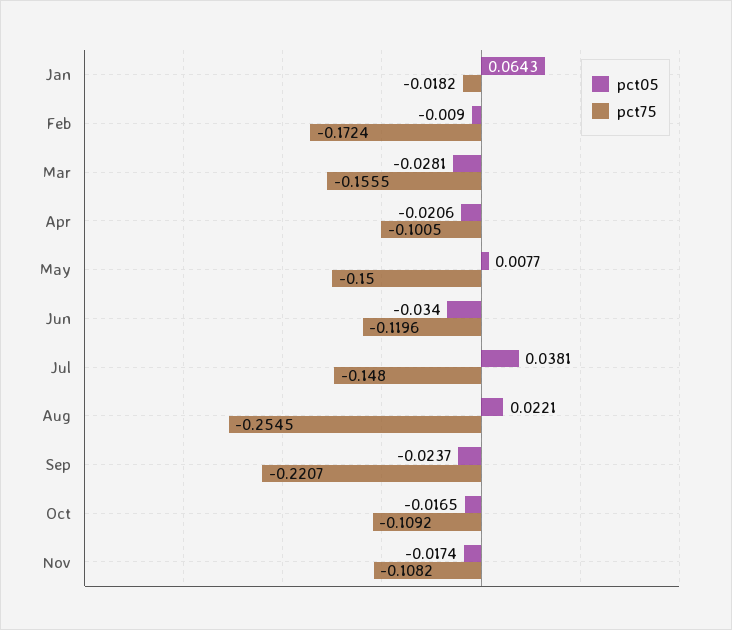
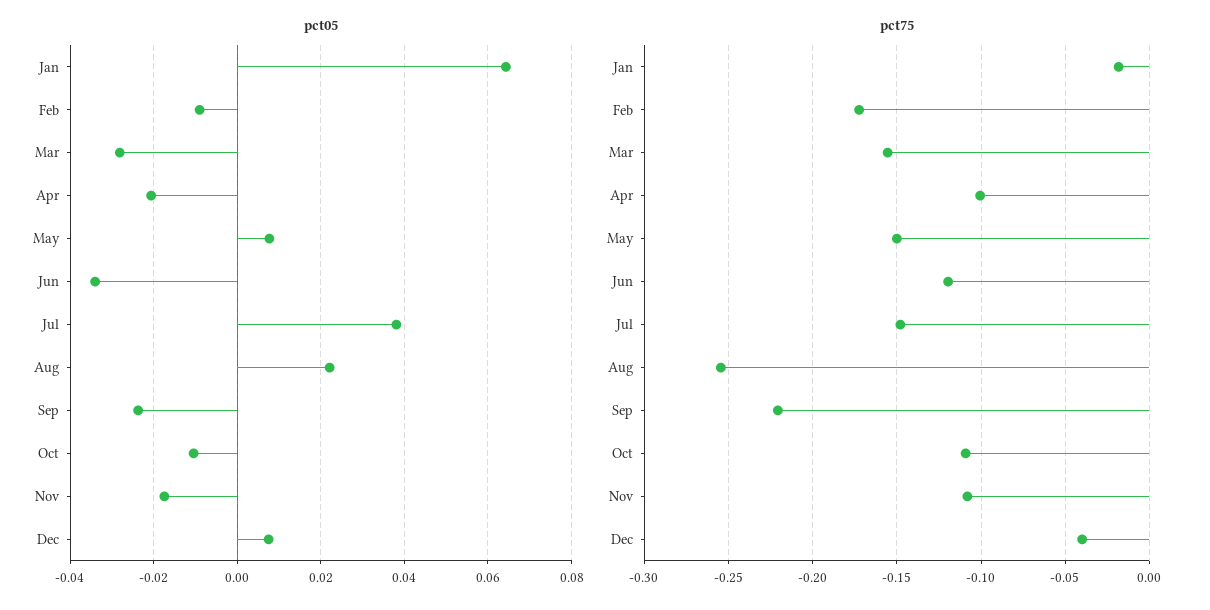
pct05, Oct: -0.0165 -> -0.01
pct05, Dec: none -> 0.008
pct75, Dec: none -> -0.04

